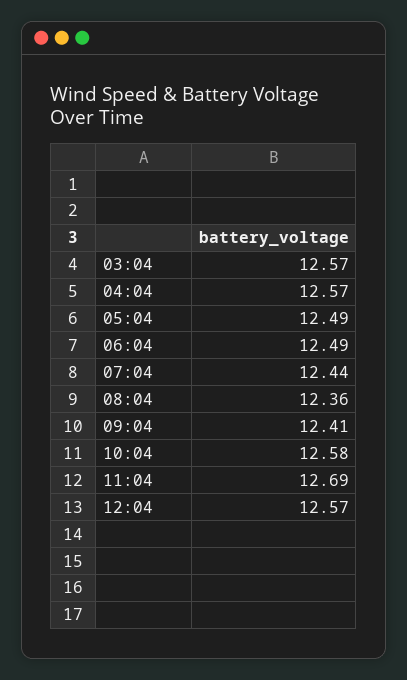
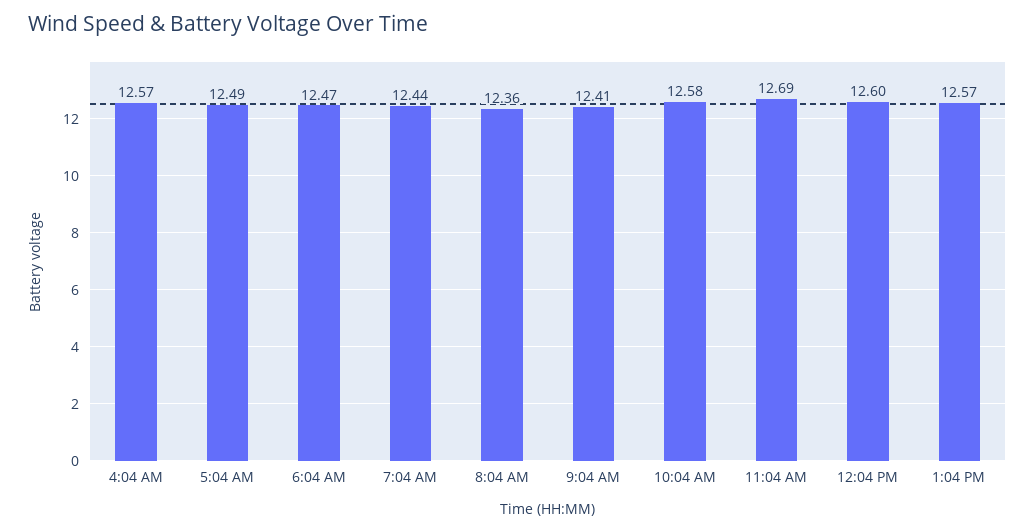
03:04: 12.57 -> none
06:04: 12.49 -> 12.47
12:04: 12.57 -> 12.6
1:04 PM: none -> 12.57

